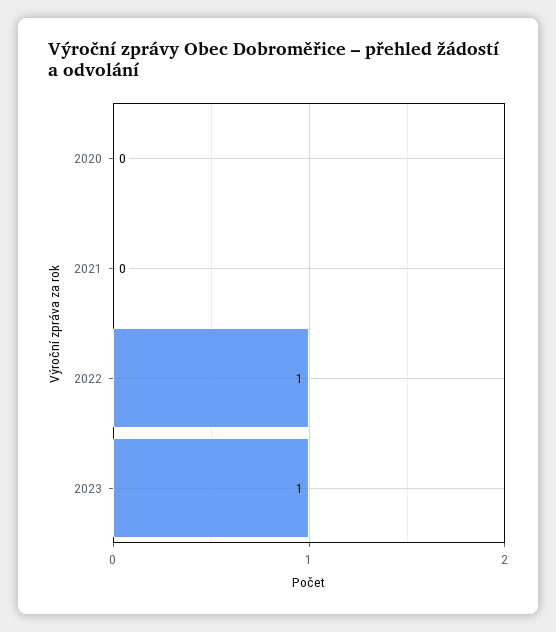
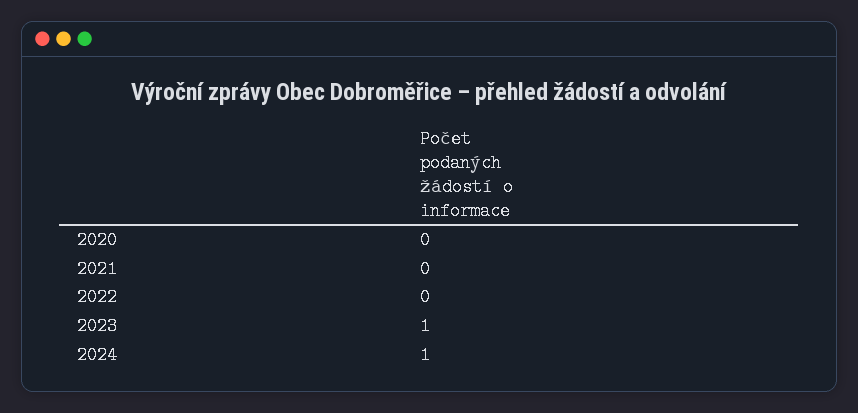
2022: 1 -> 0
2024: none -> 1

